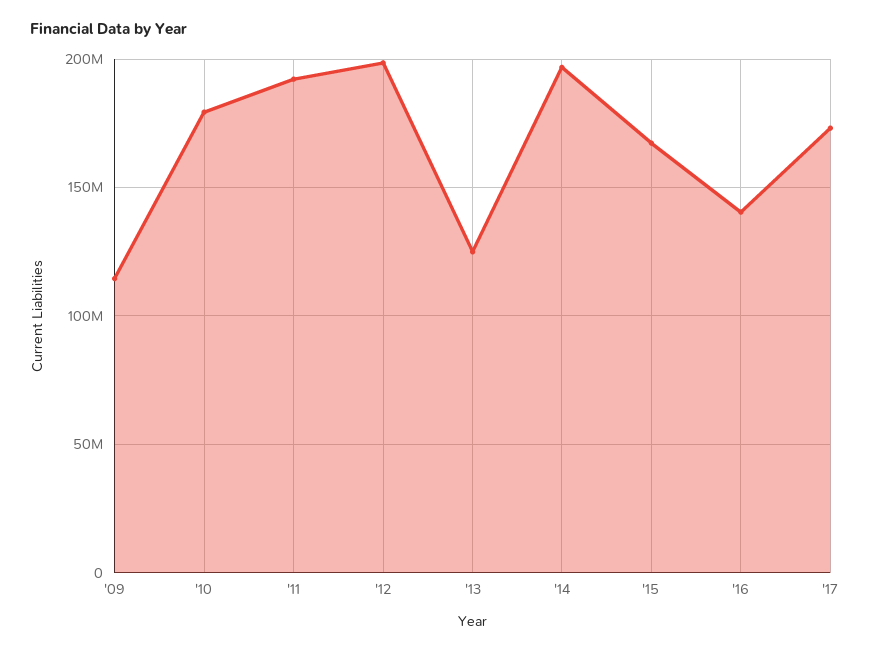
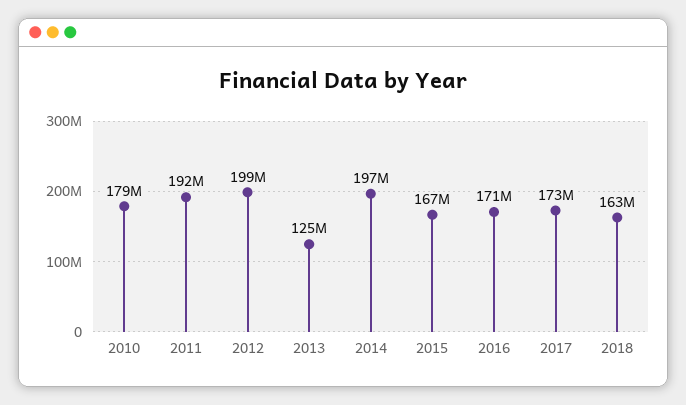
'09: 115000000 -> none
'16: 140000000 -> 171000000
2018: none -> 163000000

